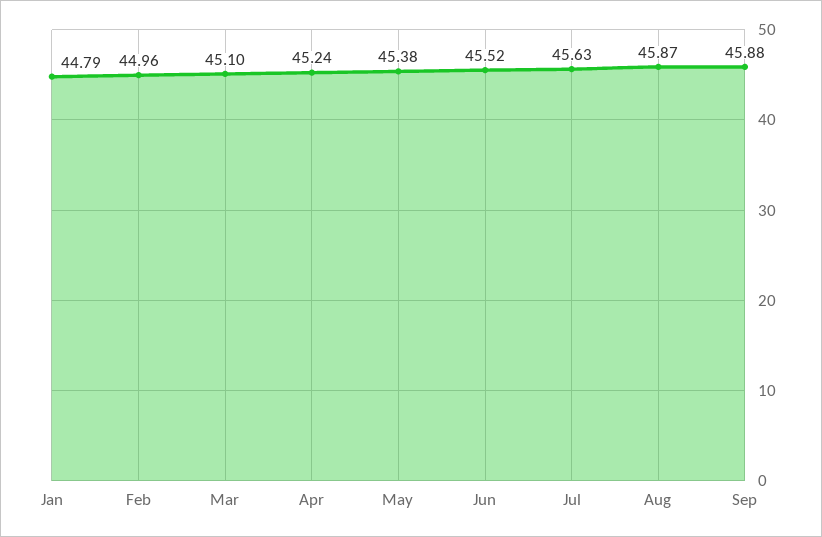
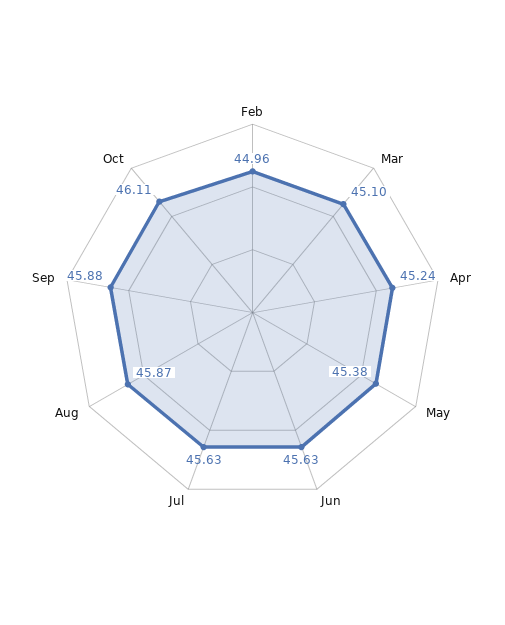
Jan: 44.79 -> none
Jun: 45.52 -> 45.63
Oct: none -> 46.11

